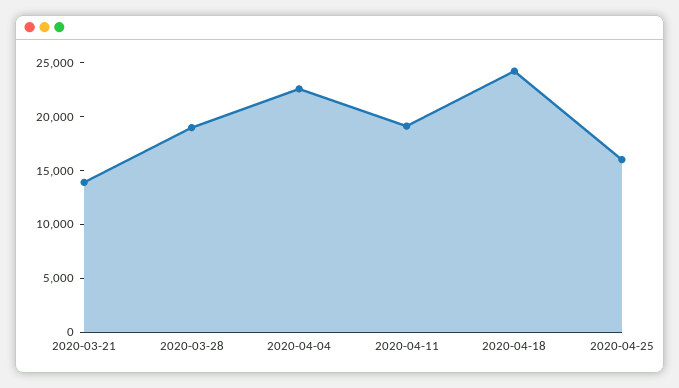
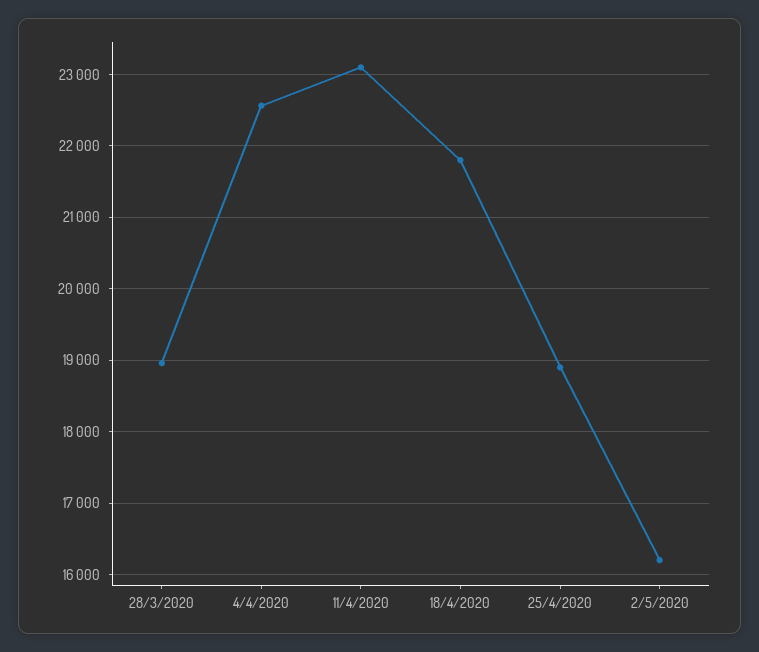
2020-03-21: 14000 -> none
2020-04-11: 19000 -> 23100
2020-04-18: 24000 -> 21800
2020-04-25: 16000 -> 18900
2/5/2020: none -> 16200

